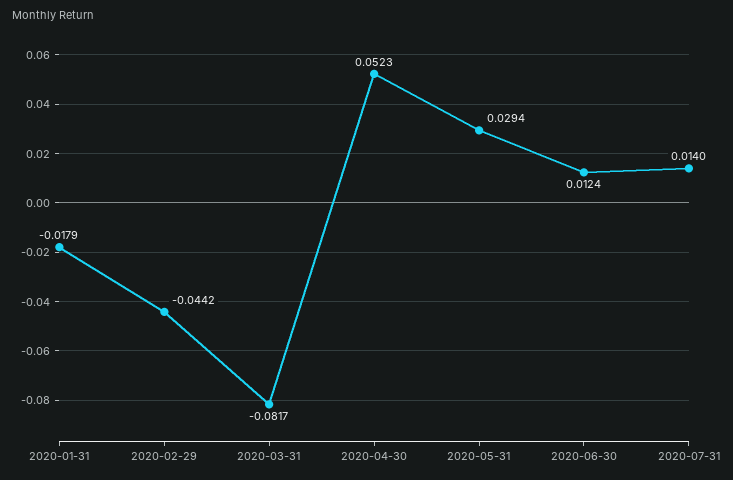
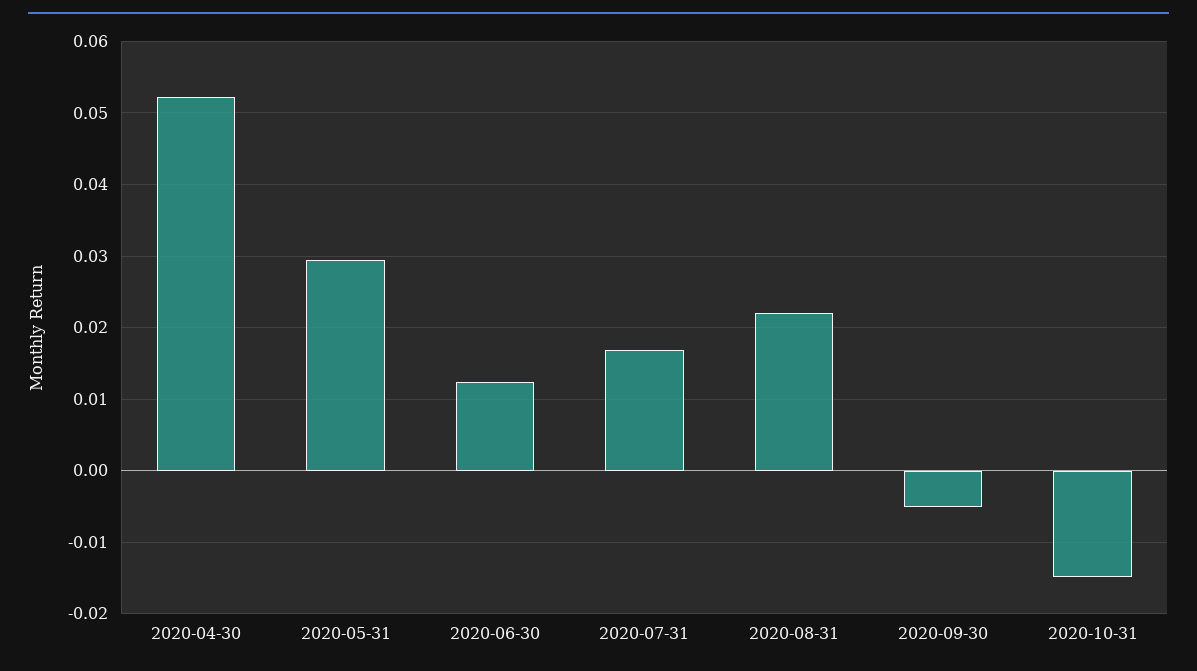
2020-01-31: -0.0179 -> none
2020-02-29: -0.0442 -> none
2020-03-31: -0.0817 -> none
2020-07-31: 0.014 -> 0.017
2020-08-31: none -> 0.022
2020-09-30: none -> -0.005
2020-10-31: none -> -0.015

